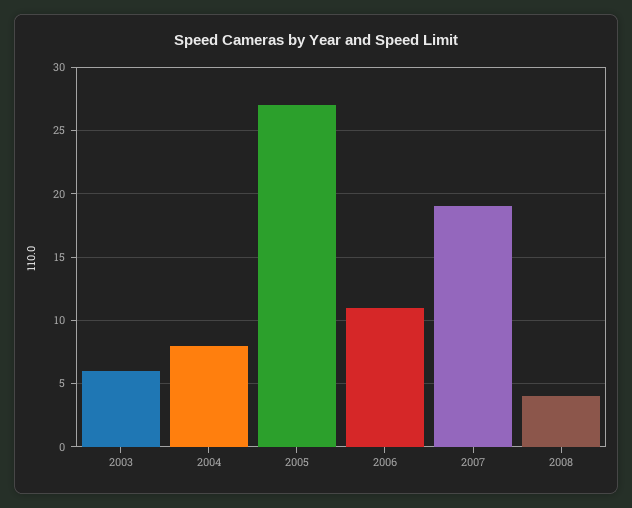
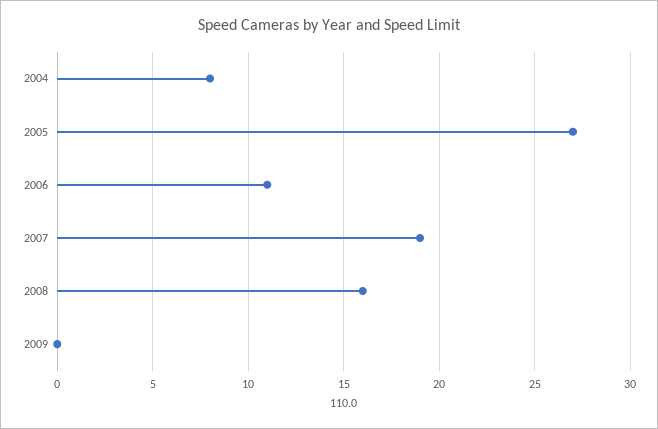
2003: 6 -> none
2008: 4 -> 16
2009: none -> 0

